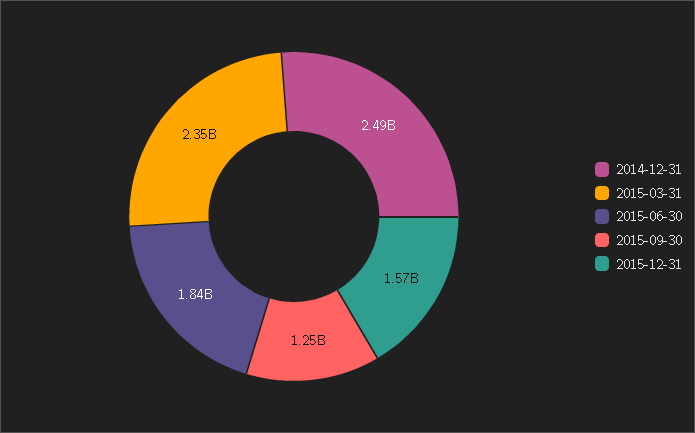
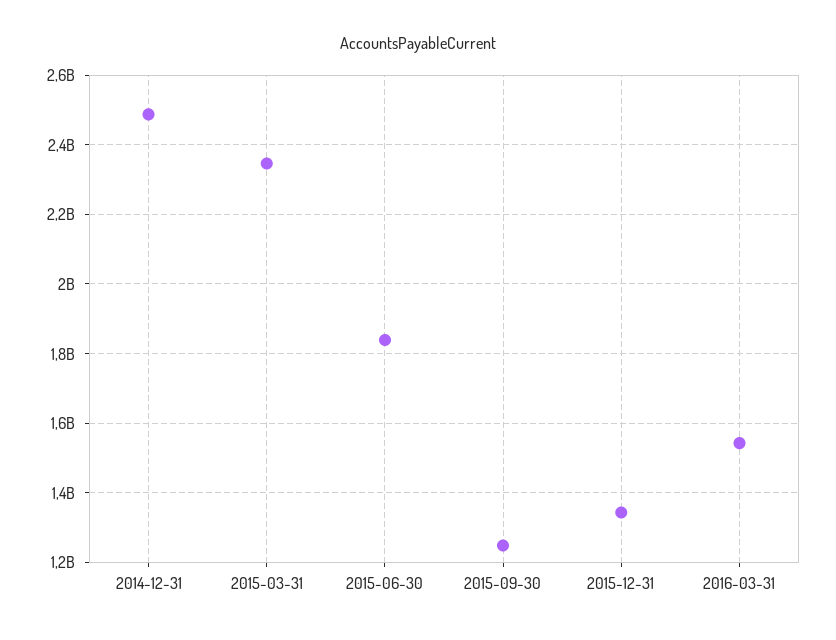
2015-12-31: 1570000000 -> 1340000000
2016-03-31: none -> 1540000000

